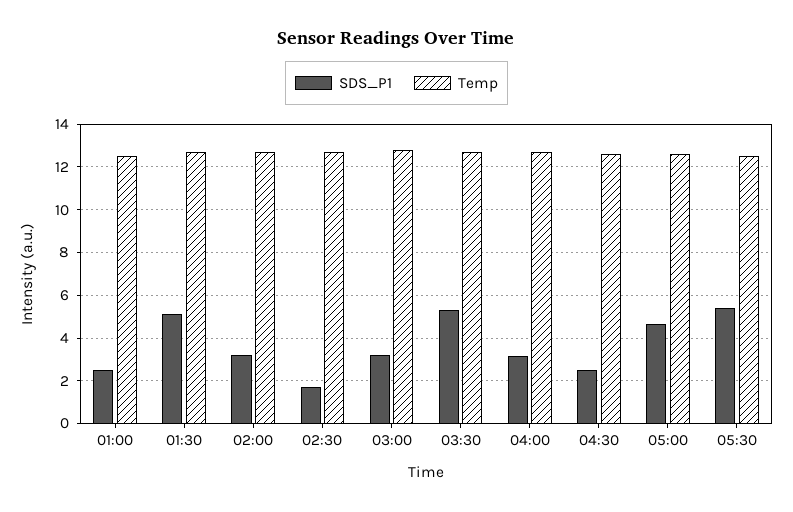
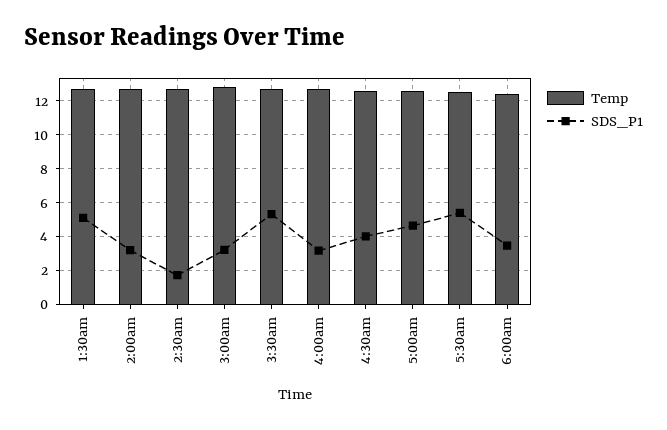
SDS_P1, 01:00: 2.5 -> none
Temp, 01:00: 12.5 -> none
SDS_P1, 04:30: 2.5 -> 4
Temp, 6:00am: none -> 12.5
SDS_P1, 6:00am: none -> 3.5

